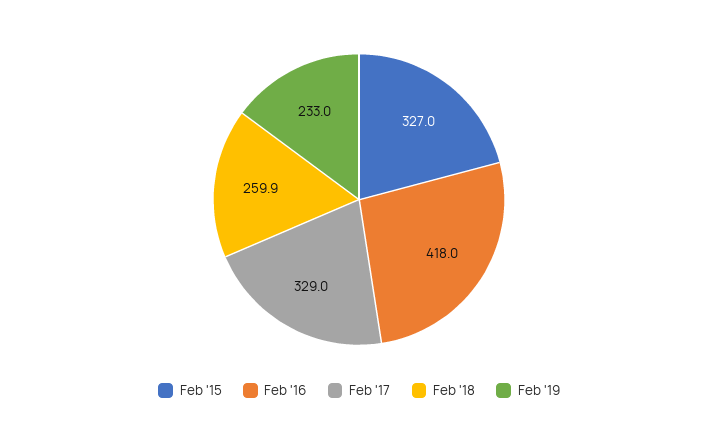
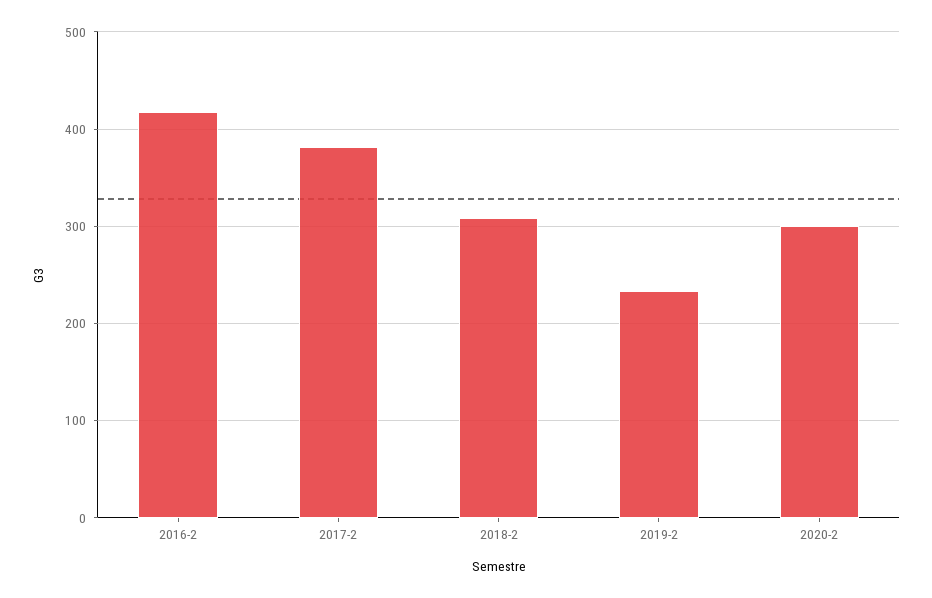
Feb '15: 327 -> none
Feb '17: 329 -> 380
Feb '18: 259.9 -> 310
2020-2: none -> 300

